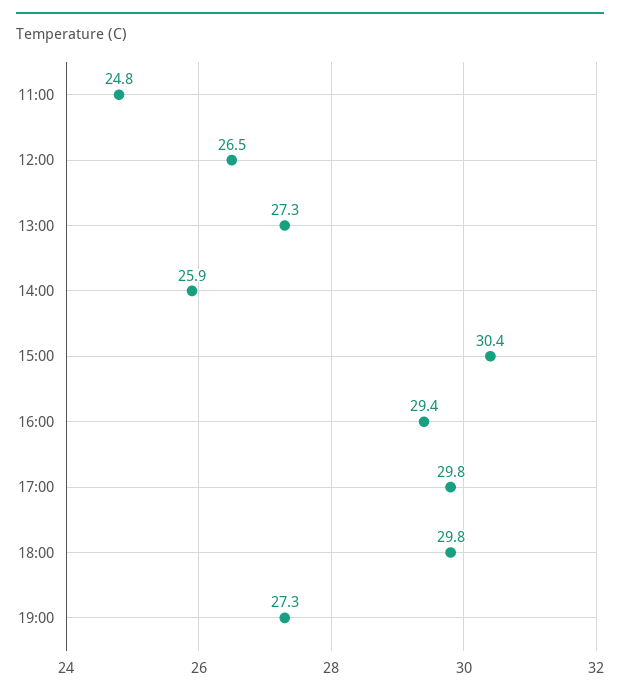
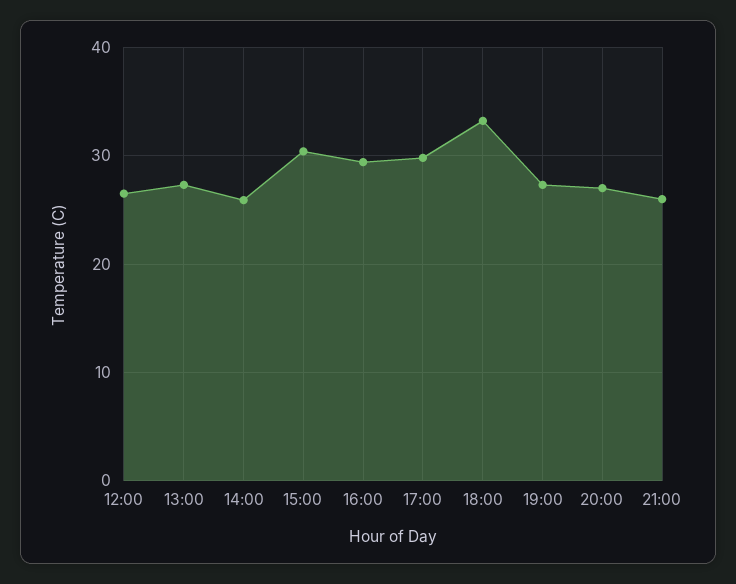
11:00: 24.8 -> none
18:00: 29.8 -> 33
20:00: none -> 27
21:00: none -> 26

